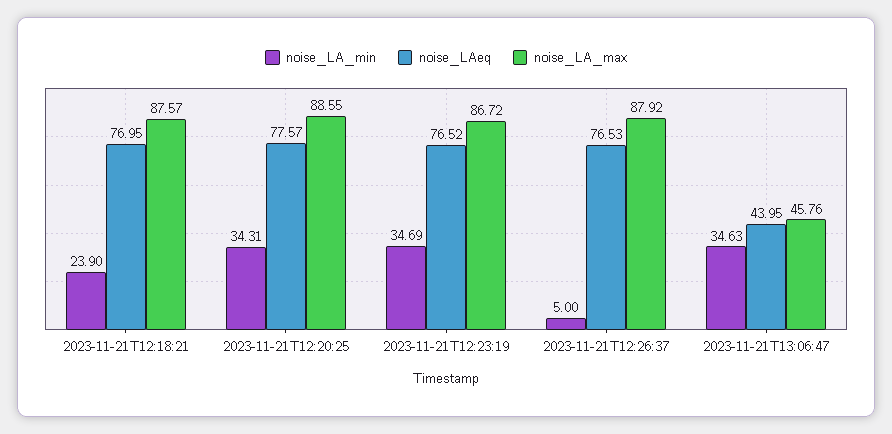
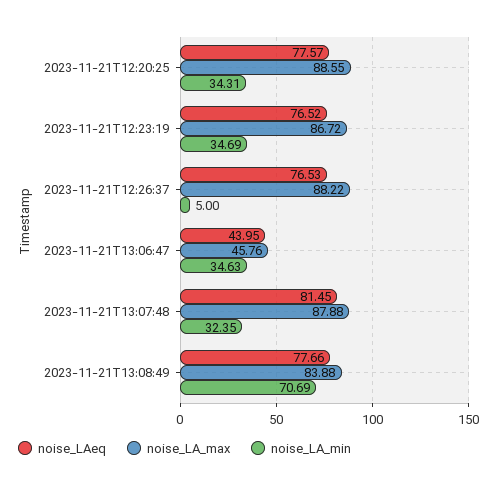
noise_LA_min, 2023-11-21T12:18:21: 23.9 -> none
noise_LAeq, 2023-11-21T12:18:21: 76.95 -> none
noise_LA_max, 2023-11-21T12:18:21: 87.57 -> none
noise_LA_max, 2023-11-21T12:26:37: 87.92 -> 88.22
noise_LAeq, 2023-11-21T13:07:48: none -> 81.45
noise_LA_max, 2023-11-21T13:07:48: none -> 87.88
noise_LA_min, 2023-11-21T13:07:48: none -> 32.35
noise_LAeq, 2023-11-21T13:08:49: none -> 77.66
noise_LA_max, 2023-11-21T13:08:49: none -> 83.88
noise_LA_min, 2023-11-21T13:08:49: none -> 70.69

